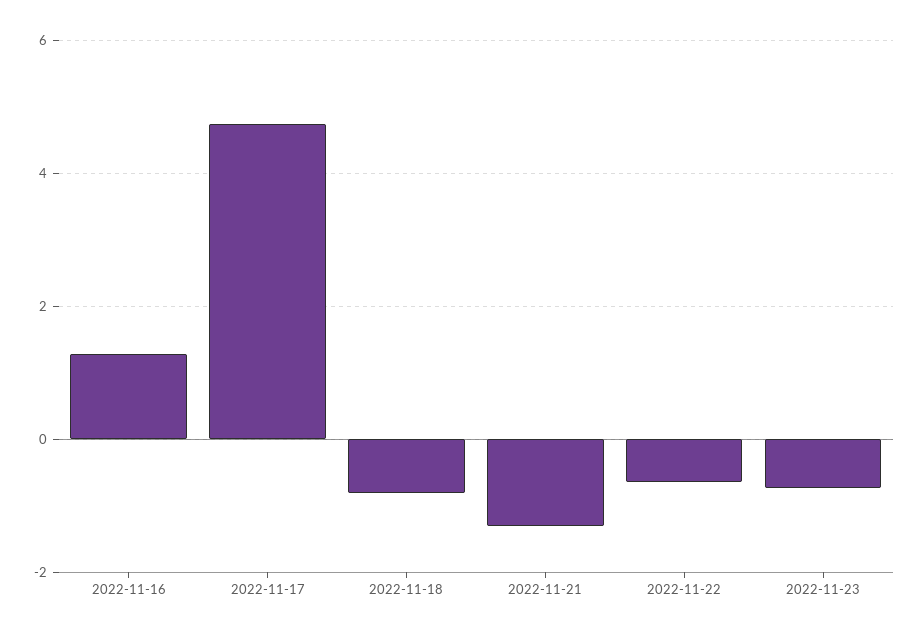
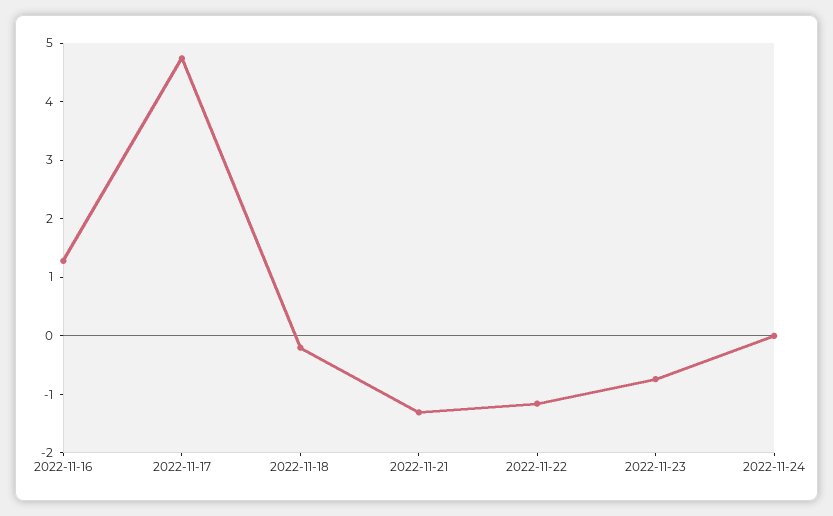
2022-11-18: -0.8 -> -0.2
2022-11-22: -0.6 -> -1.2
2022-11-24: none -> 0

